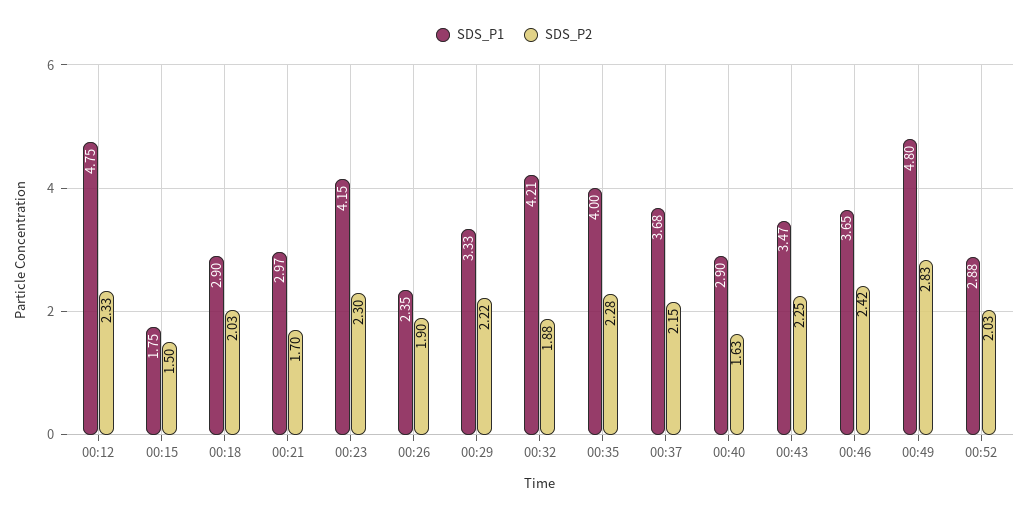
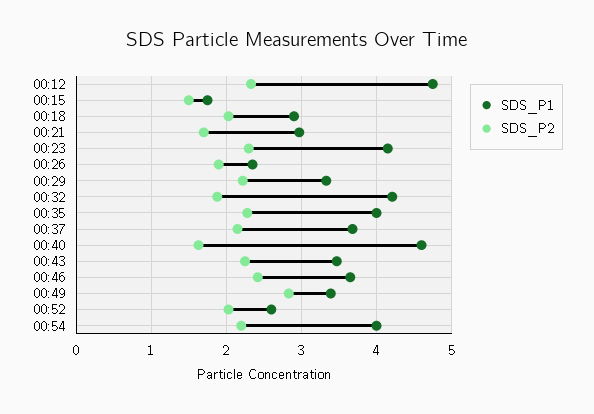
SDS_P1, 00:40: 2.9 -> 4.6
SDS_P1, 00:49: 4.8 -> 3.4
SDS_P1, 00:52: 2.88 -> 2.6
SDS_P1, 00:54: none -> 4
SDS_P2, 00:54: none -> 2.2

